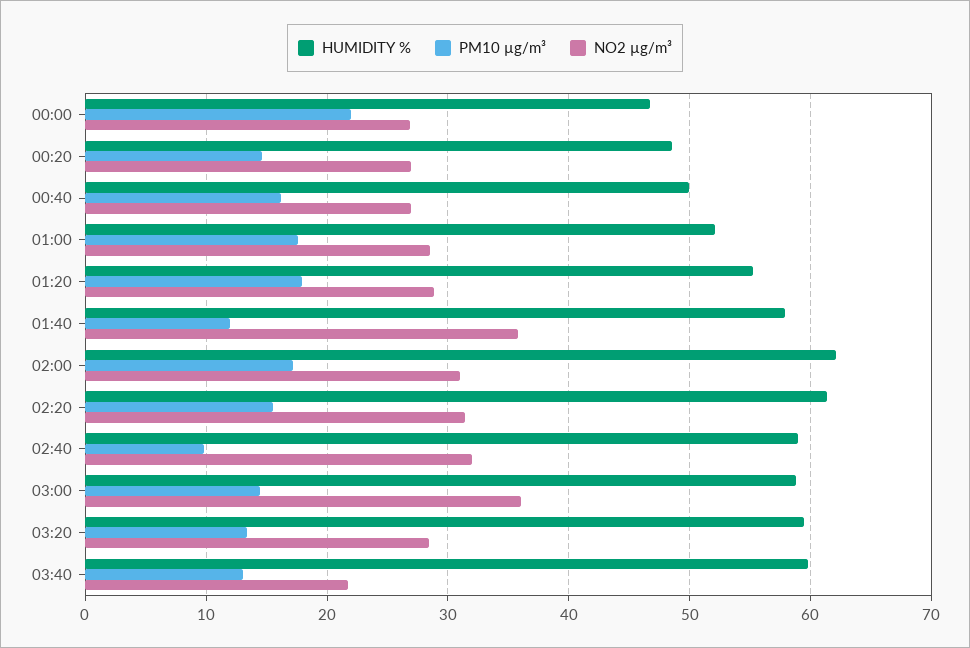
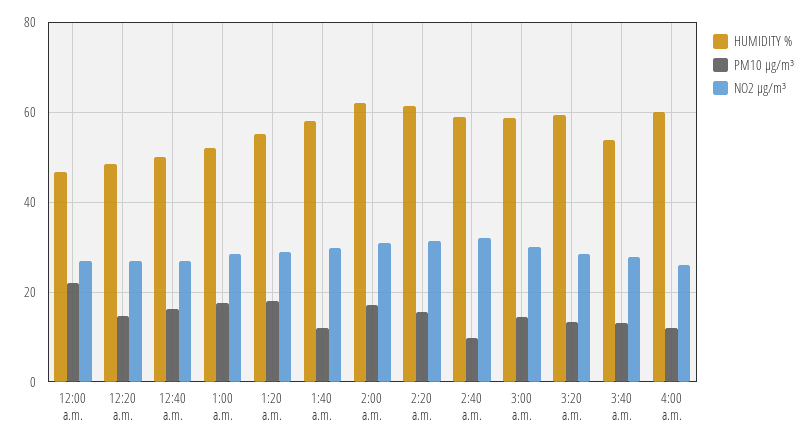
NO2 µg/m³, 01:40: 36 -> 30
NO2 µg/m³, 03:00: 36 -> 30
HUMIDITY %, 03:40: 60 -> 54
NO2 µg/m³, 03:40: 22 -> 28
HUMIDITY %, 4:00 a.m.: none -> 60
PM10 µg/m³, 4:00 a.m.: none -> 12
NO2 µg/m³, 4:00 a.m.: none -> 26

